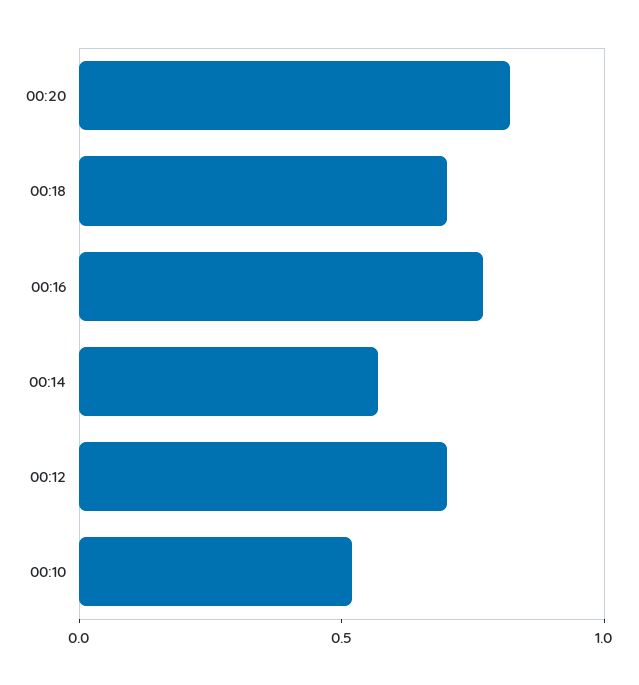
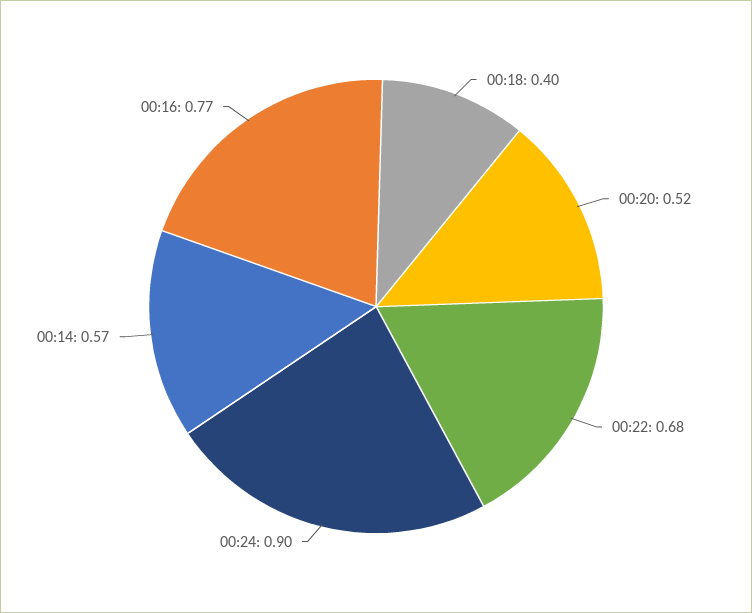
00:20: 0.8 -> 0.52
00:18: 0.7 -> 0.4
00:12: 0.7 -> none
00:10: 0.5 -> none
00:22: none -> 0.68
00:24: none -> 0.9

